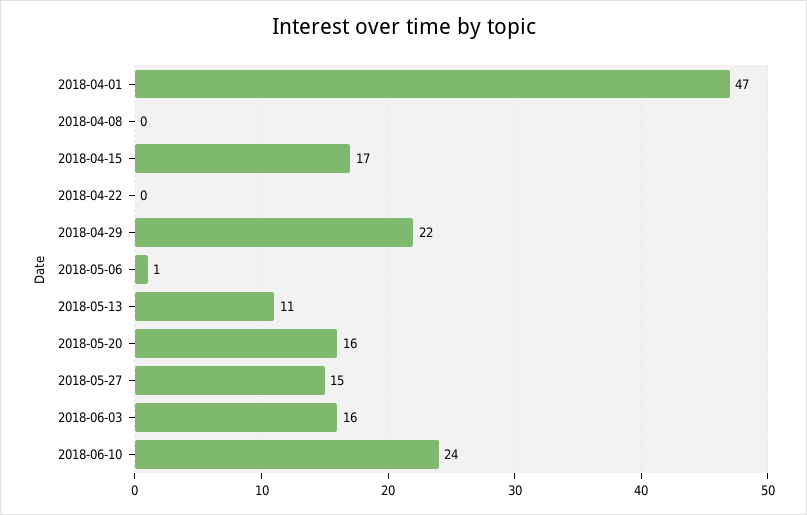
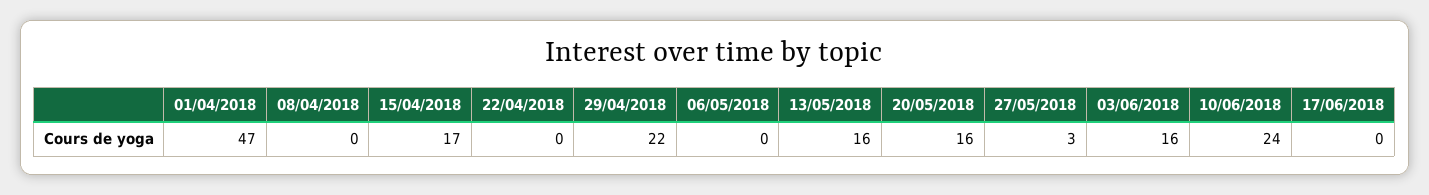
2018-05-06: 1 -> 0
2018-05-13: 11 -> 16
2018-05-27: 15 -> 3
17/06/2018: none -> 0

